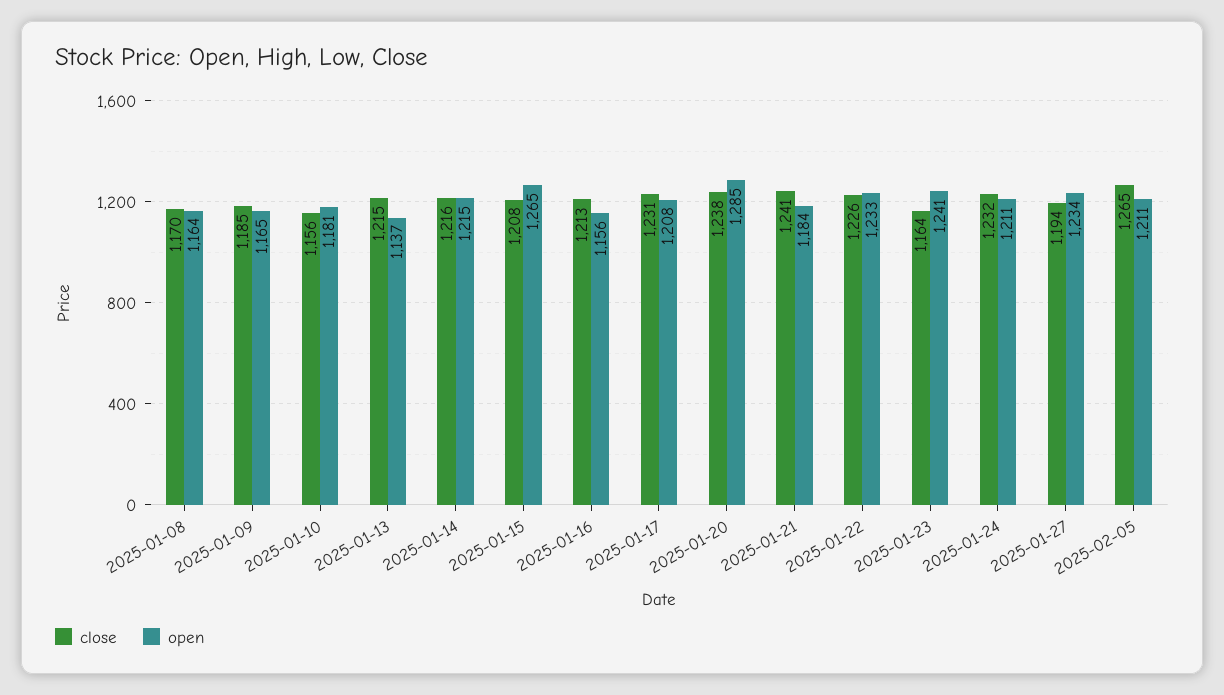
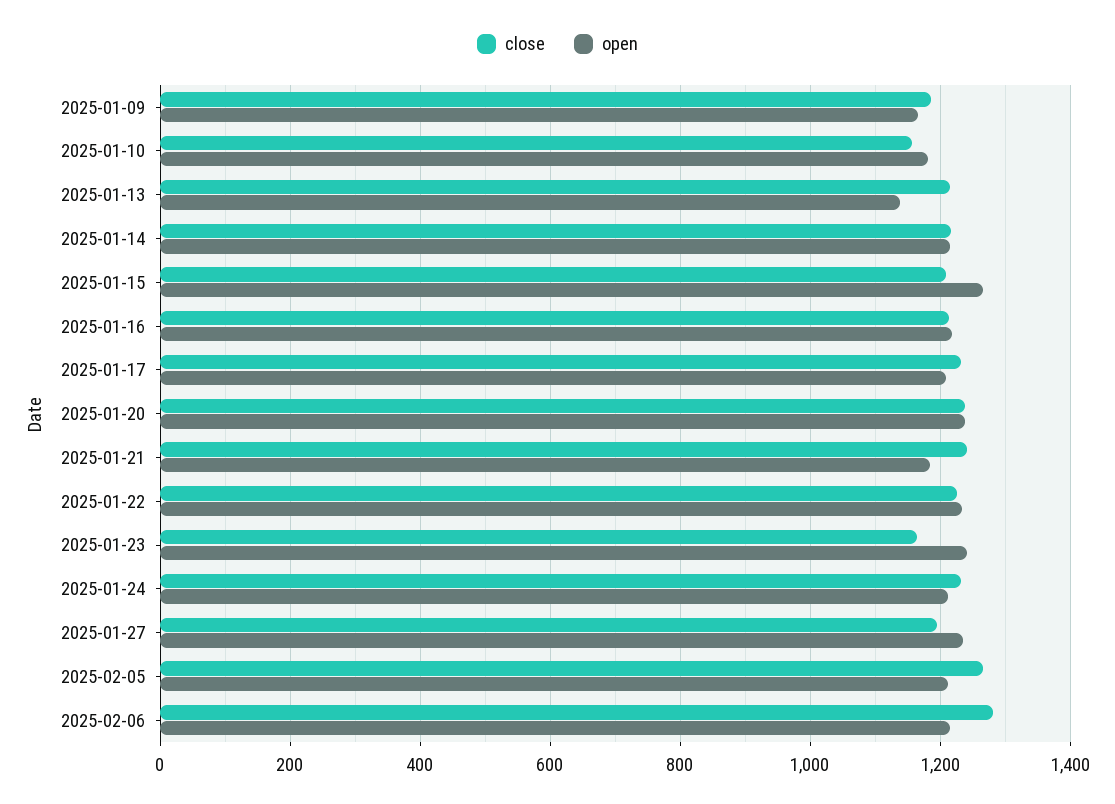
close, 2025-01-08: 1170 -> none
open, 2025-01-08: 1164 -> none
open, 2025-01-16: 1156 -> 1220
open, 2025-01-20: 1285 -> 1240
close, 2025-02-06: none -> 1280
open, 2025-02-06: none -> 1220

